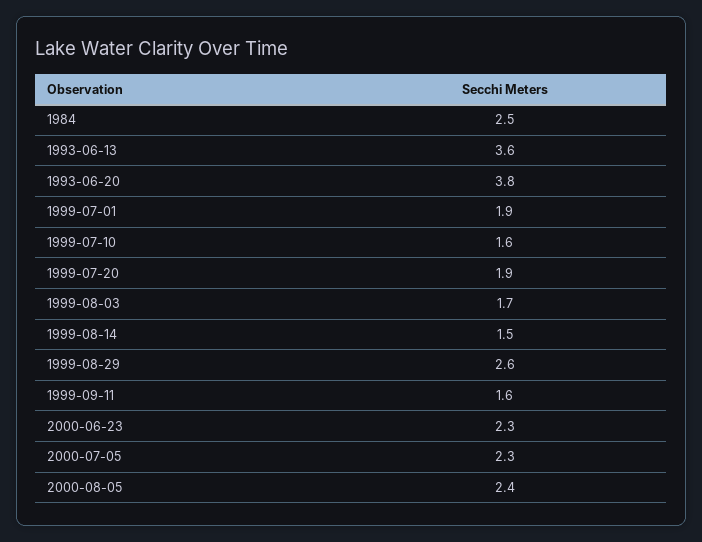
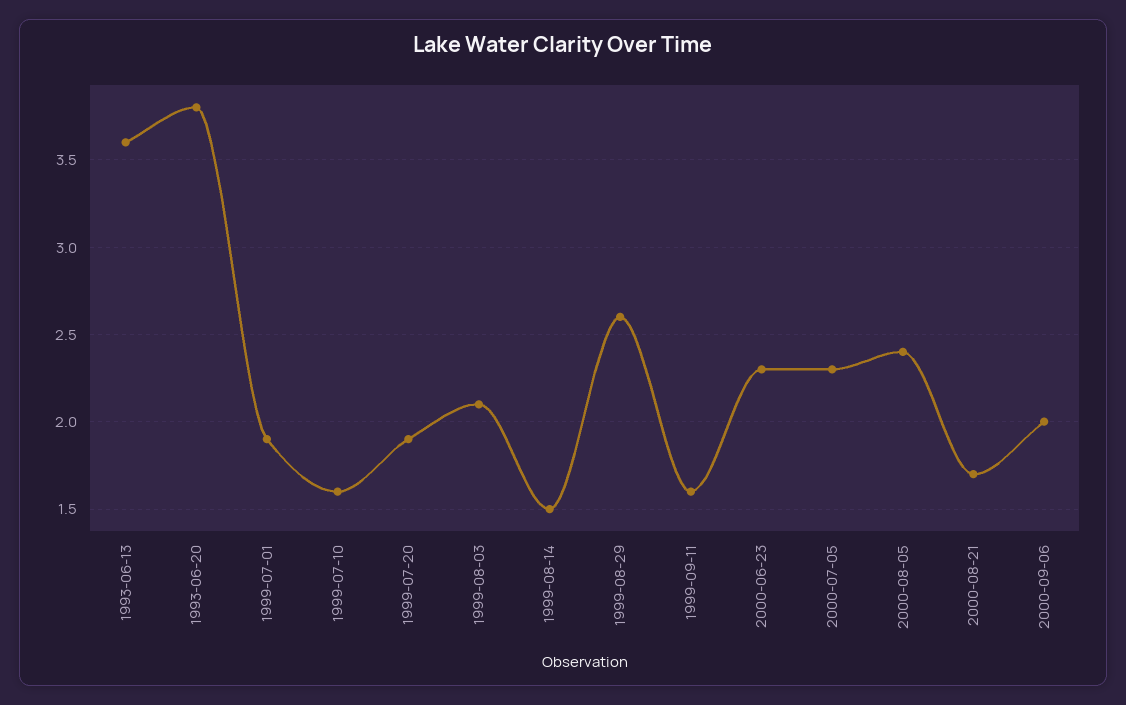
1984: 2.5 -> none
1999-08-03: 1.7 -> 2.1
2000-08-21: none -> 1.7
2000-09-06: none -> 2

